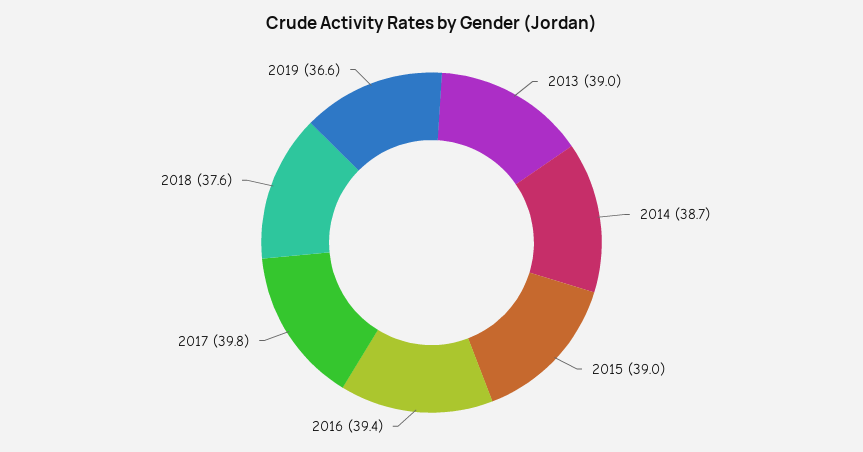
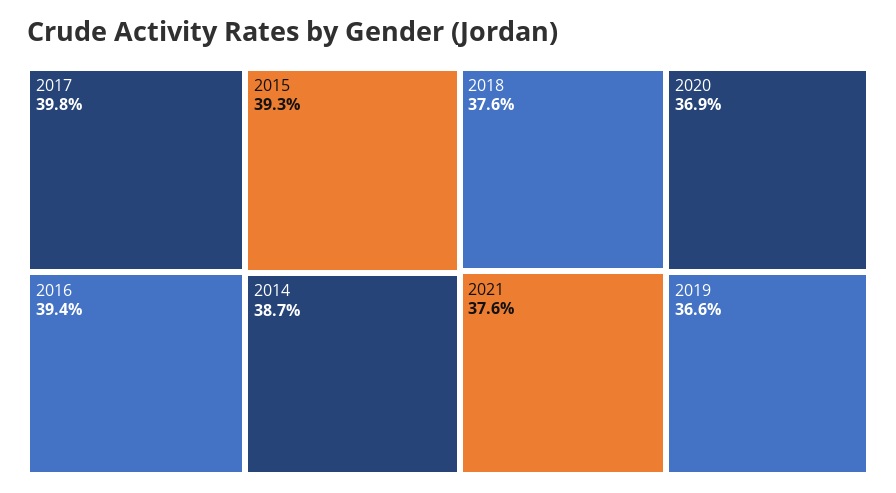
2013: 39 -> none
2015: 39 -> 39.3
2021: none -> 37.6
2020: none -> 36.9

